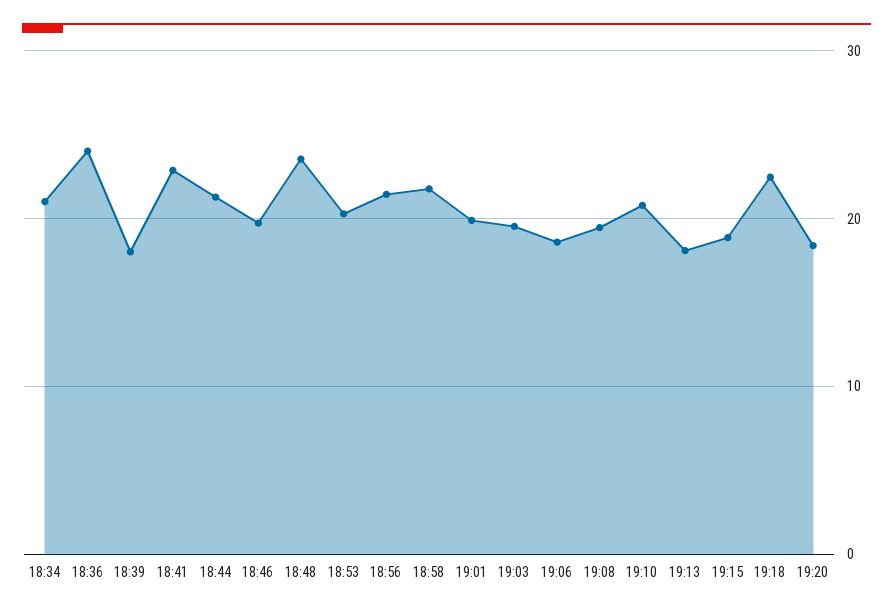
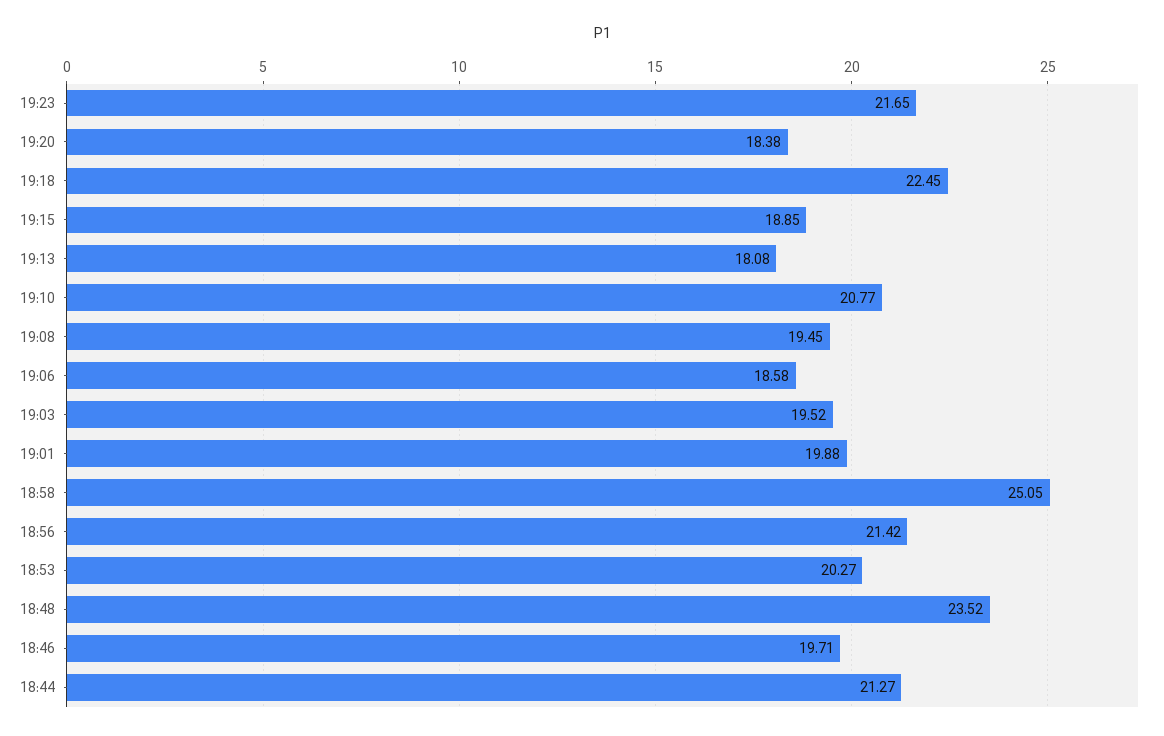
18:34: 21 -> none
18:36: 24 -> none
18:39: 18 -> none
18:41: 23 -> none
18:58: 22 -> 25.05
19:23: none -> 21.65

